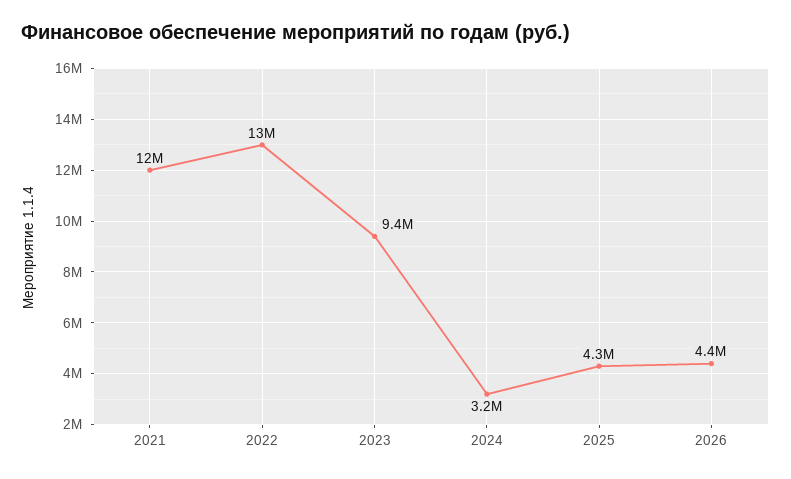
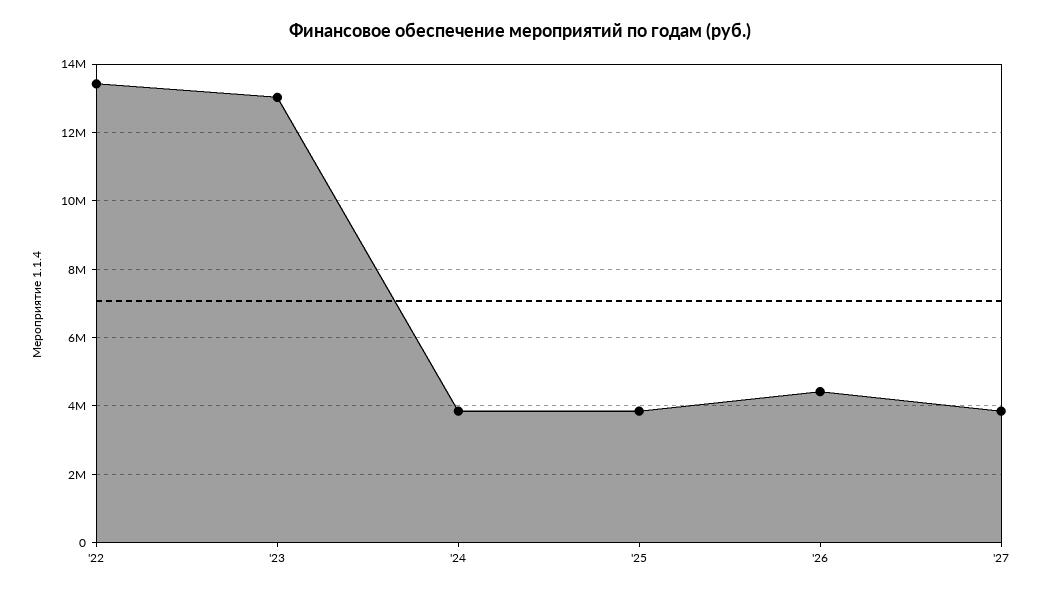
2021: 12000000 -> none
2023: 9400000 -> 13000000
2024: 3200000 -> 3800000
2025: 4300000 -> 3800000
'27: none -> 3800000

